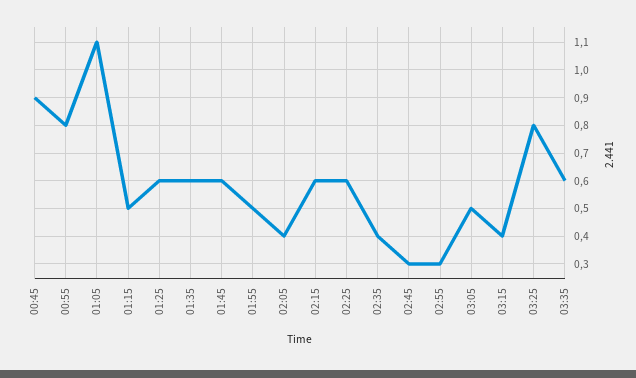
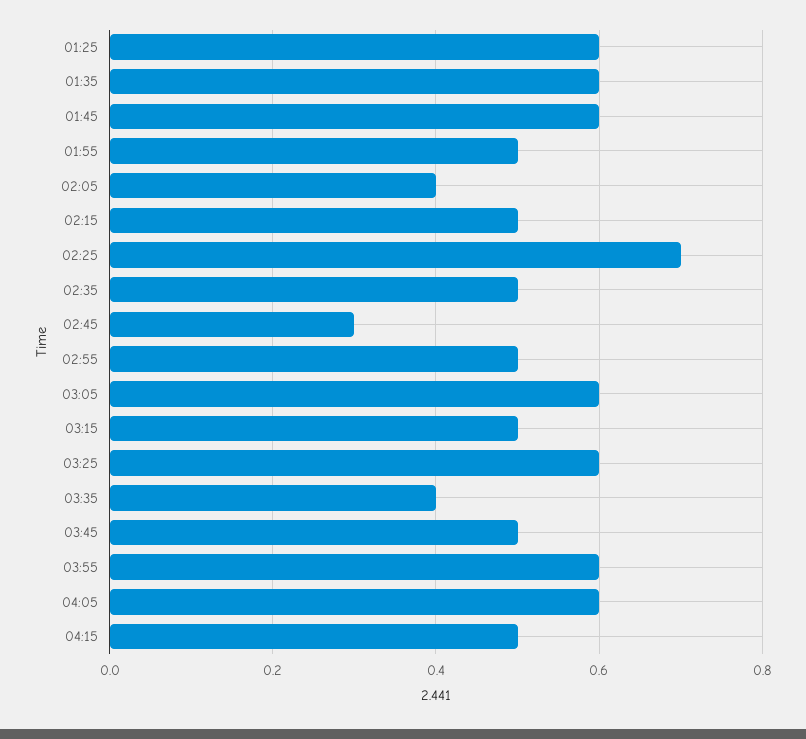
00:45: 0.9 -> none
00:55: 0.8 -> none
01:05: 1.1 -> none
01:15: 0.5 -> none
02:15: 0.6 -> 0.5
02:25: 0.6 -> 0.7
02:35: 0.4 -> 0.5
02:55: 0.3 -> 0.5
03:05: 0.5 -> 0.6
03:15: 0.4 -> 0.5
03:25: 0.8 -> 0.6
03:35: 0.6 -> 0.4
03:45: none -> 0.5
03:55: none -> 0.6
04:05: none -> 0.6
04:15: none -> 0.5

